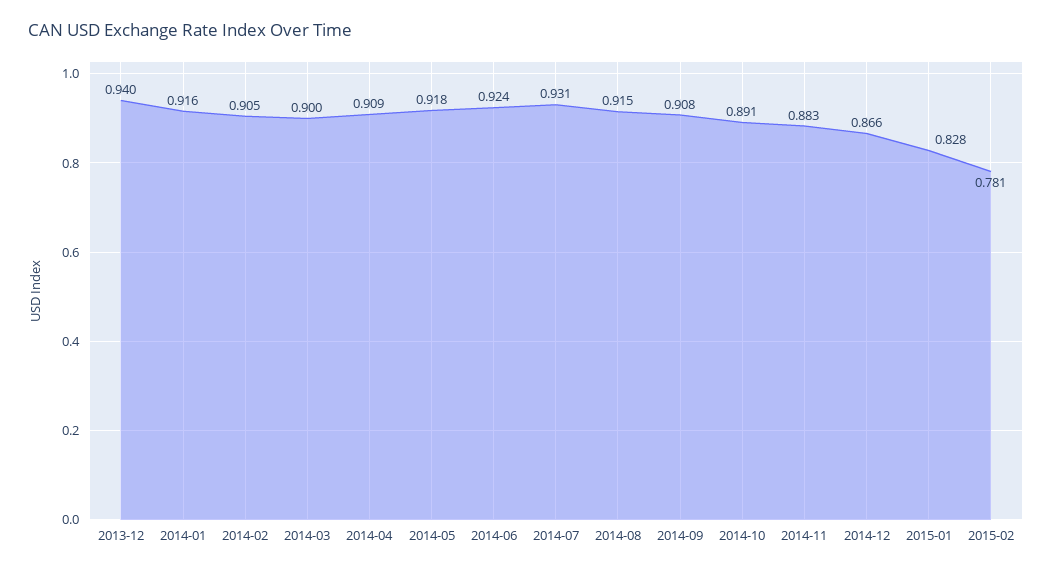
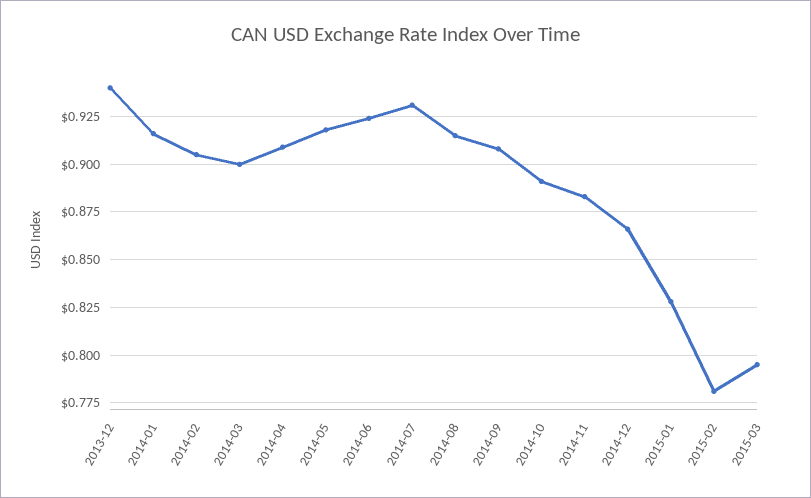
2015-03: none -> 0.795

